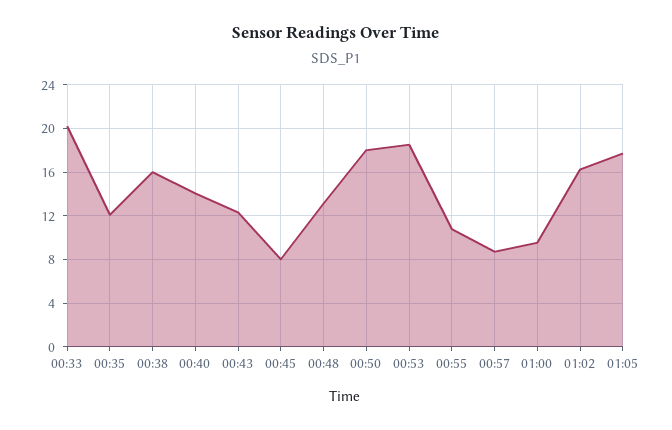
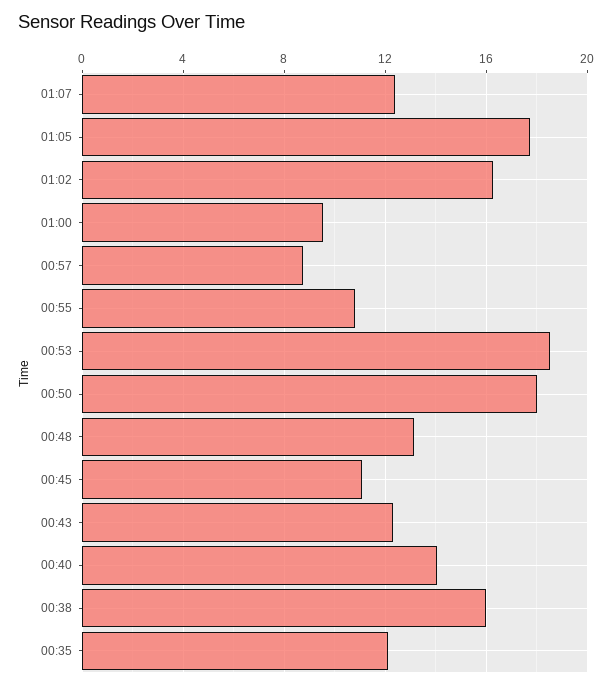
00:33: 20 -> none
00:45: 8 -> 11
01:07: none -> 12.5

